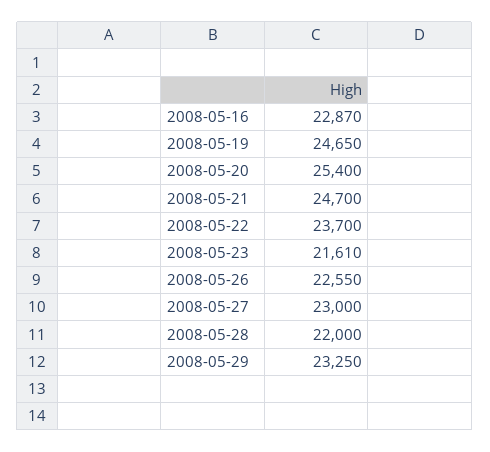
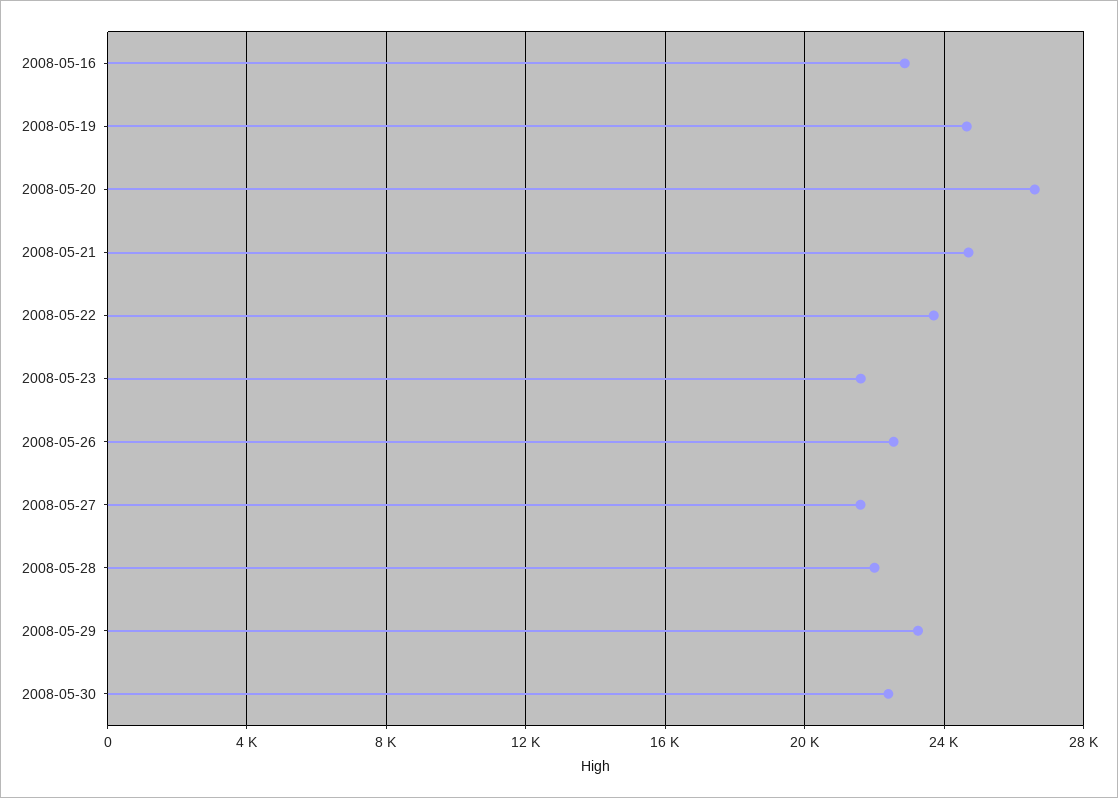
2008-05-20: 25400 -> 26500
2008-05-27: 23000 -> 21500
2008-05-30: none -> 22500

